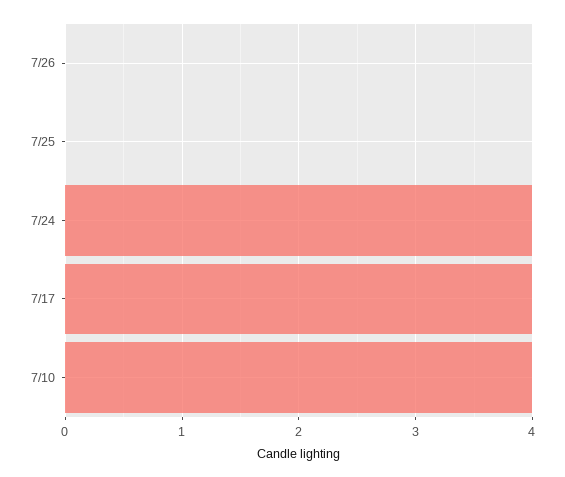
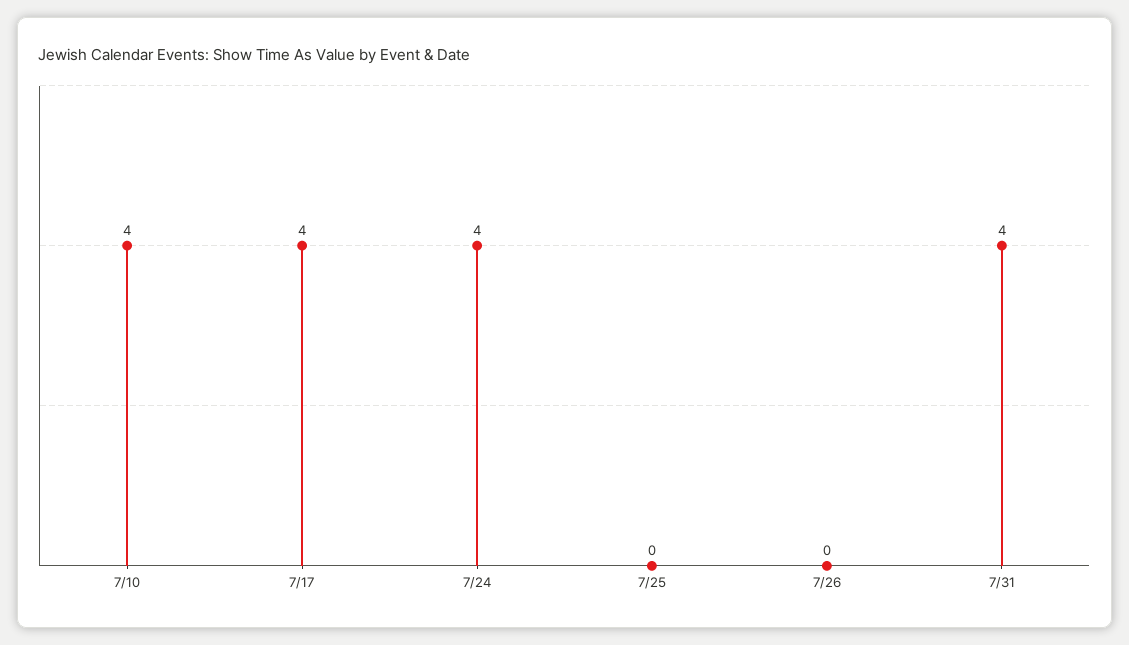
7/31: none -> 4

